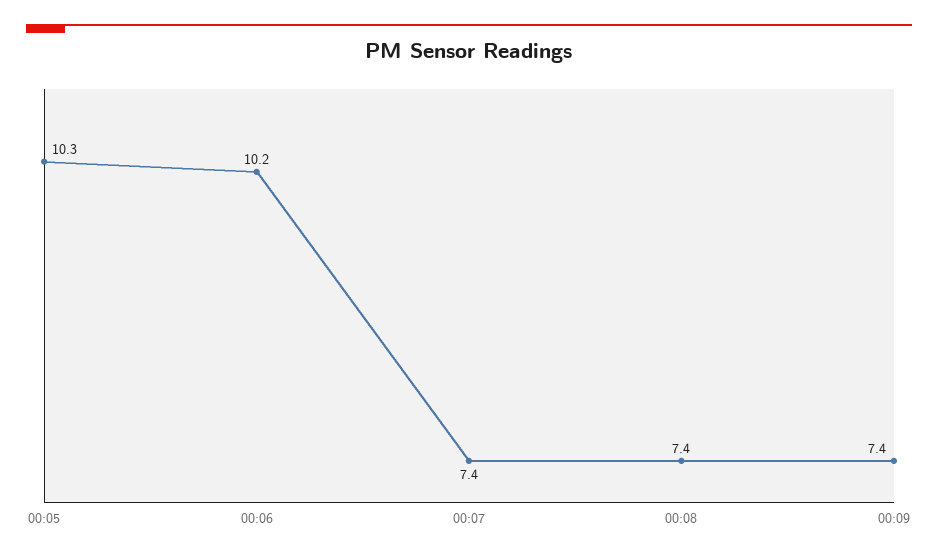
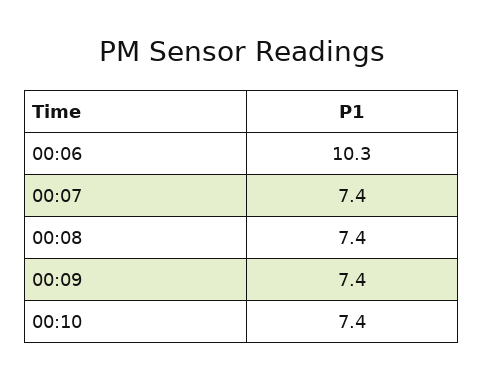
00:05: 10.3 -> none
00:06: 10.2 -> 10.3
00:10: none -> 7.4

